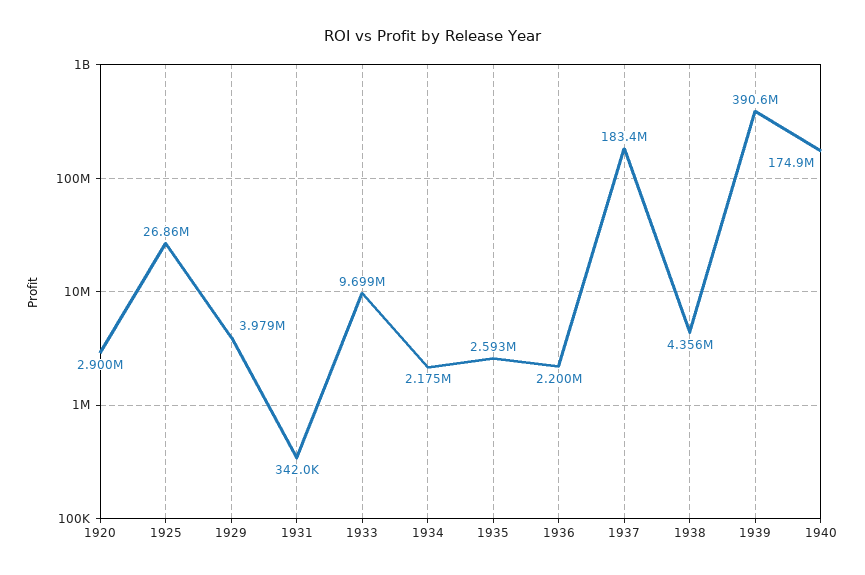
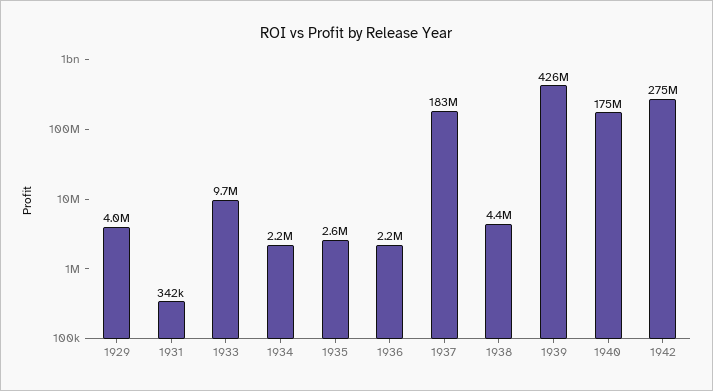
1920: 2900000 -> none
1925: 26860000 -> none
1939: 390600000 -> 426000000
1942: none -> 275000000

